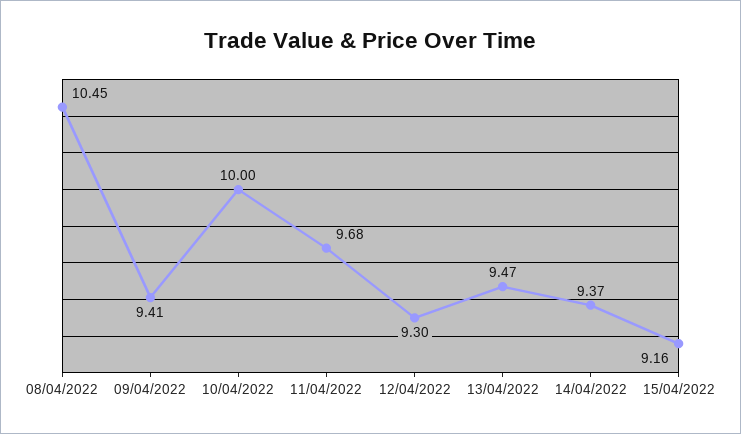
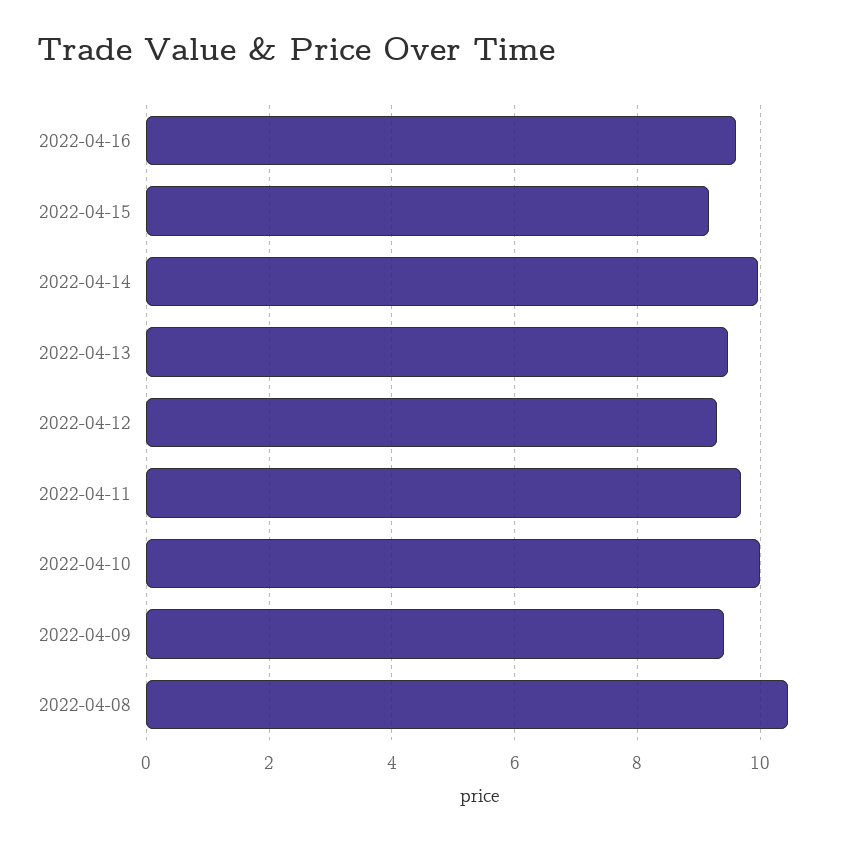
14/04/2022: 9.37 -> 10
2022-04-16: none -> 9.6

